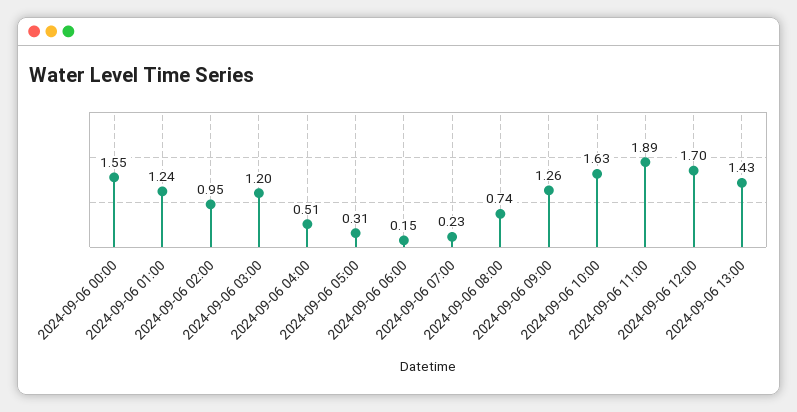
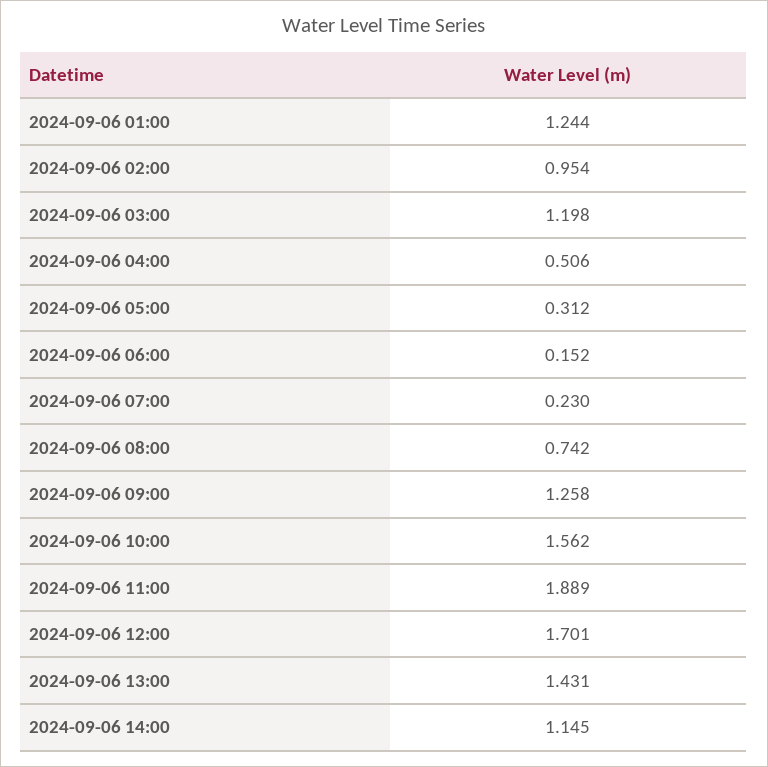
2024-09-06 00:00: 1.55 -> none
2024-09-06 10:00: 1.63 -> 1.562
2024-09-06 14:00: none -> 1.145

